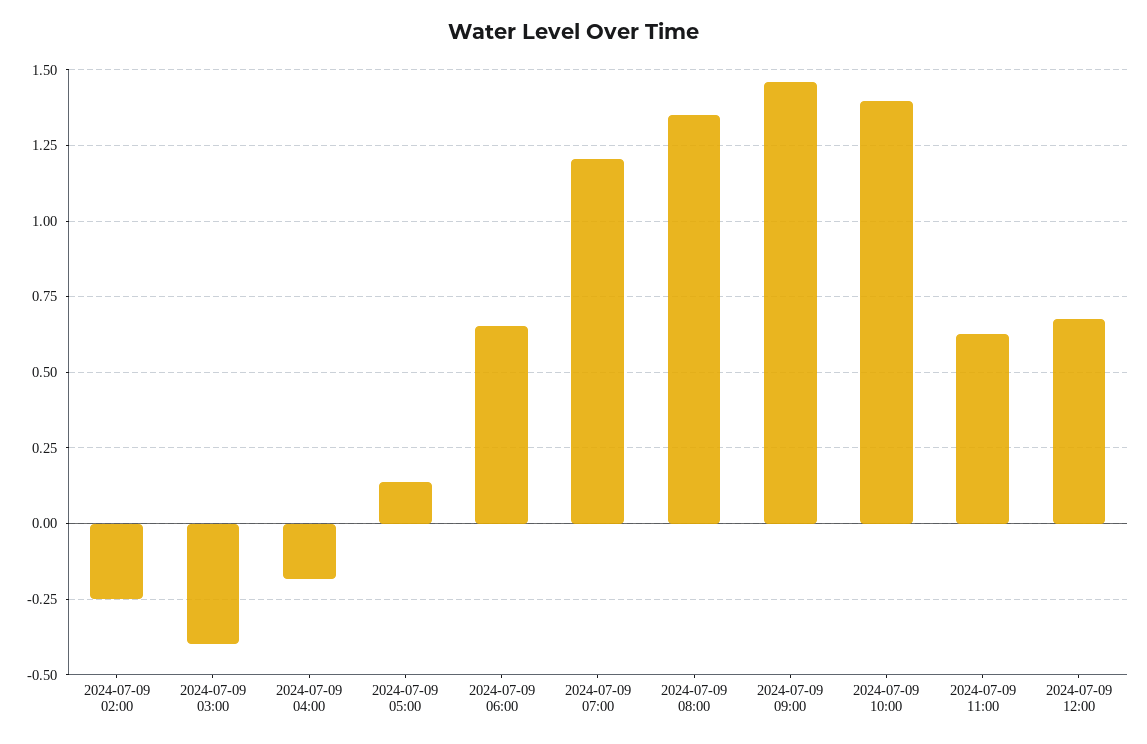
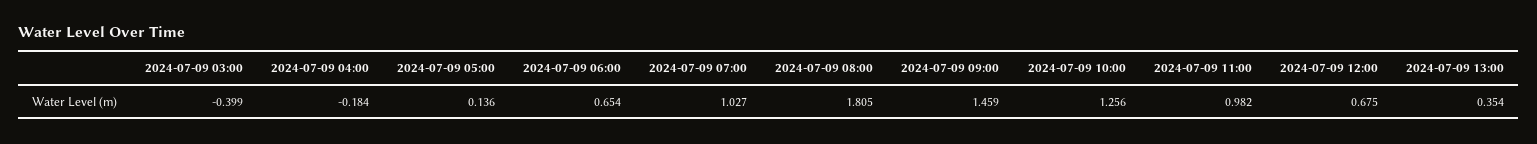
2024-07-09 02:00: -0.25 -> none
2024-07-09 07:00: 1.2 -> 1.027
2024-07-09 08:00: 1.35 -> 1.805
2024-07-09 10:00: 1.4 -> 1.256
2024-07-09 11:00: 0.625 -> 0.982
2024-07-09 13:00: none -> 0.354

